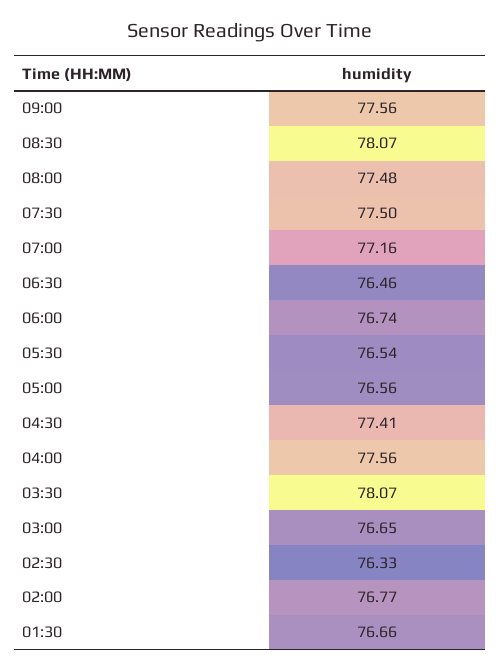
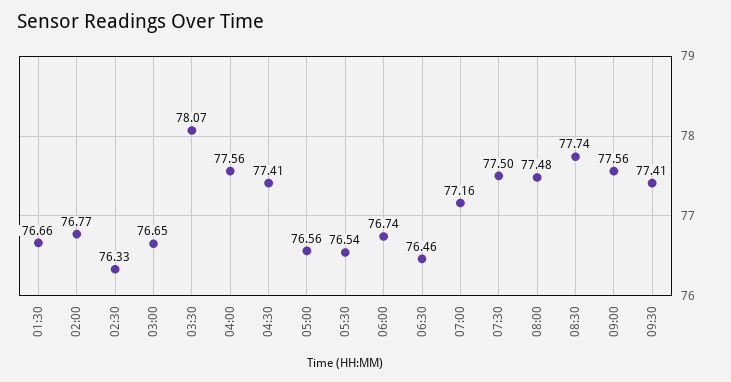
08:30: 78.07 -> 77.74
09:30: none -> 77.41

